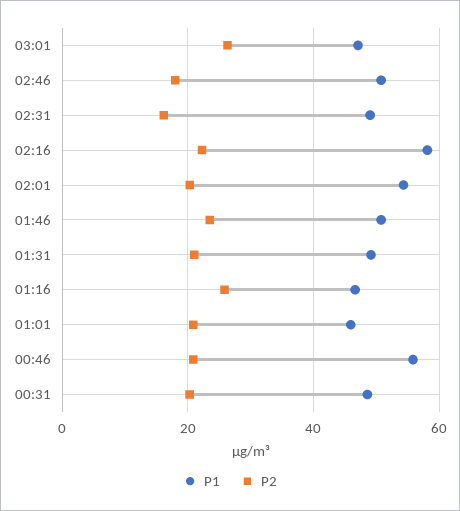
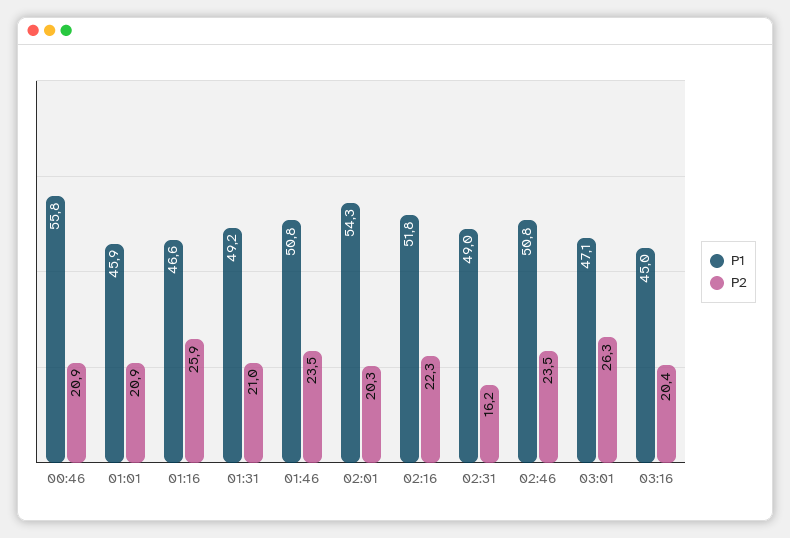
P2, 02:46: 18 -> 23.5
P1, 02:16: 58 -> 51.8
P1, 00:31: 48 -> none
P2, 00:31: 20 -> none
P1, 03:16: none -> 45
P2, 03:16: none -> 20.4

